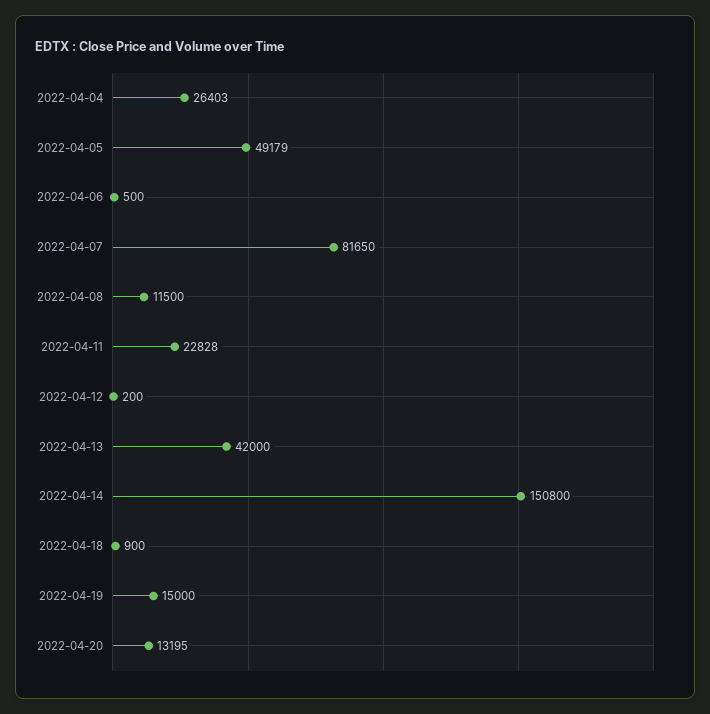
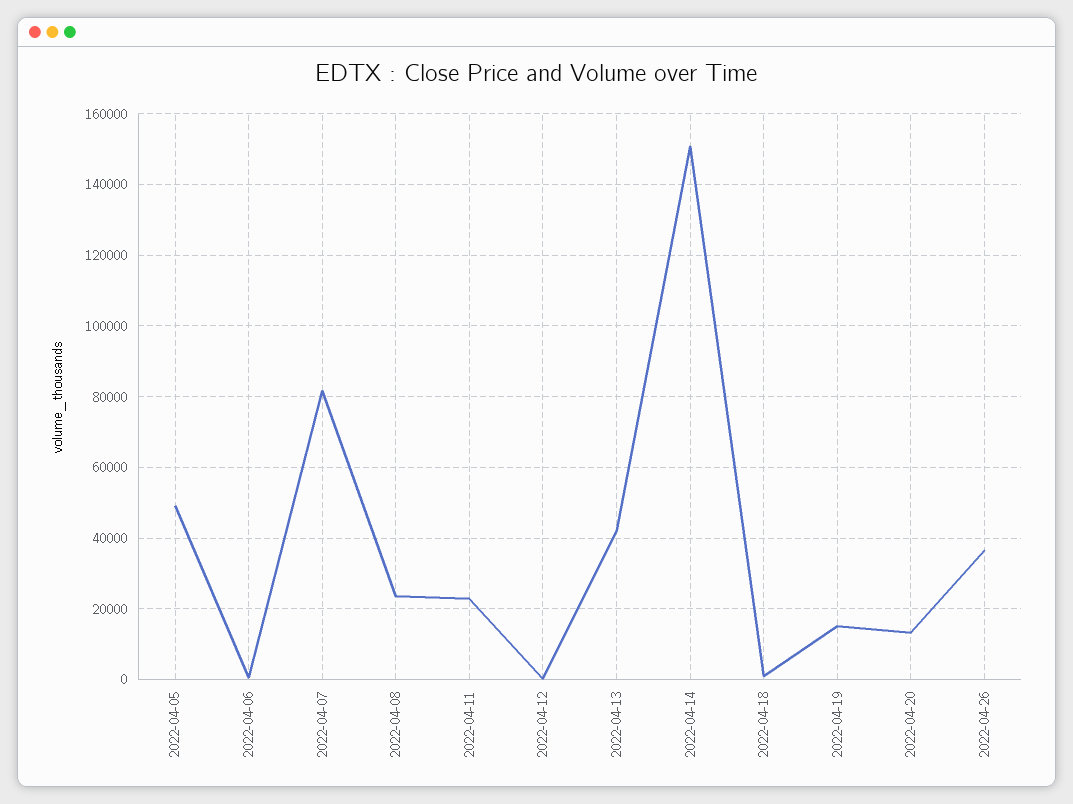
2022-04-04: 26403 -> none
2022-04-08: 11500 -> 24000
2022-04-26: none -> 36000

